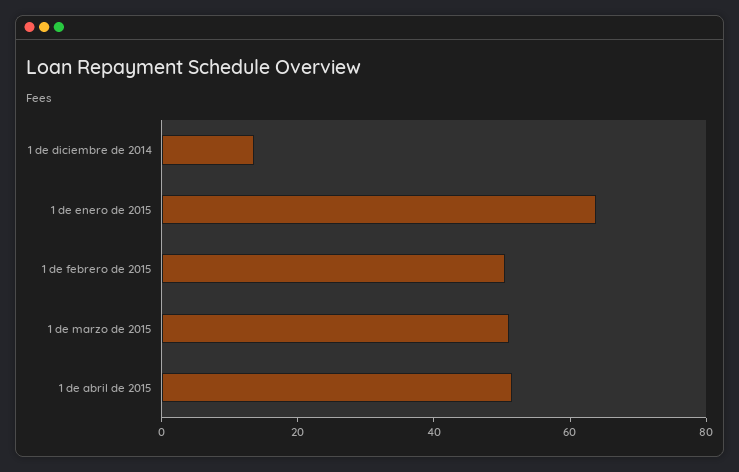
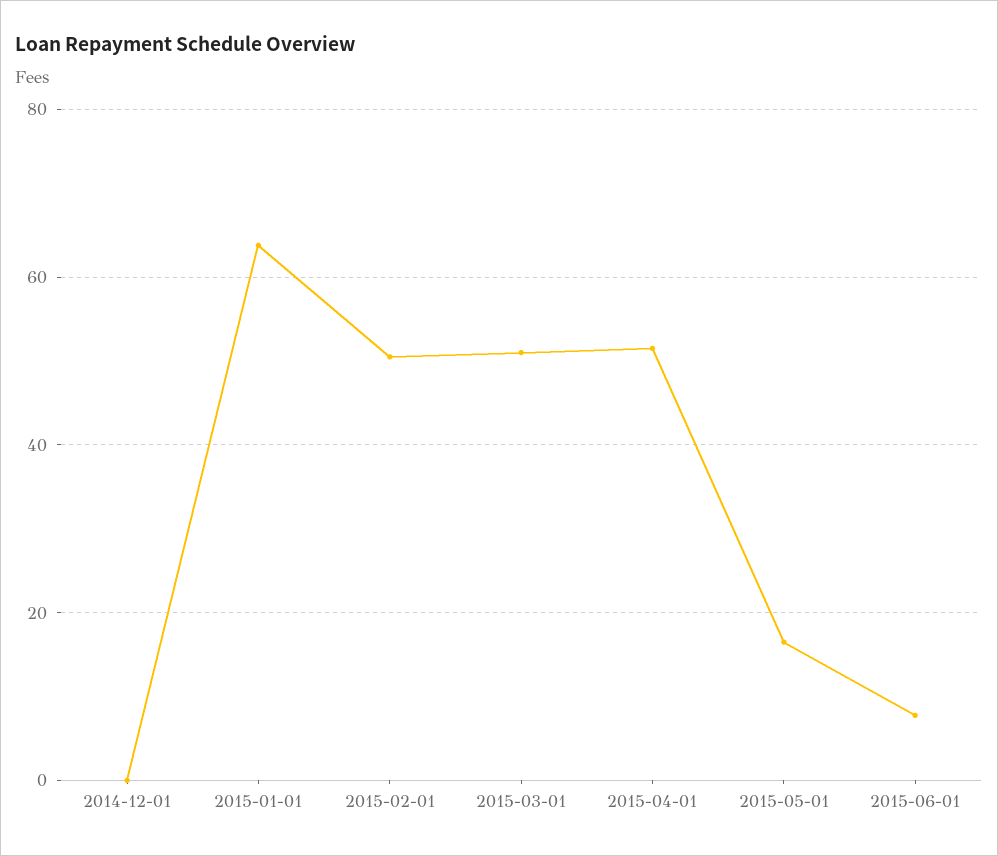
1 de diciembre de 2014: 15 -> 0
2015-05-01: none -> 16
2015-06-01: none -> 8

